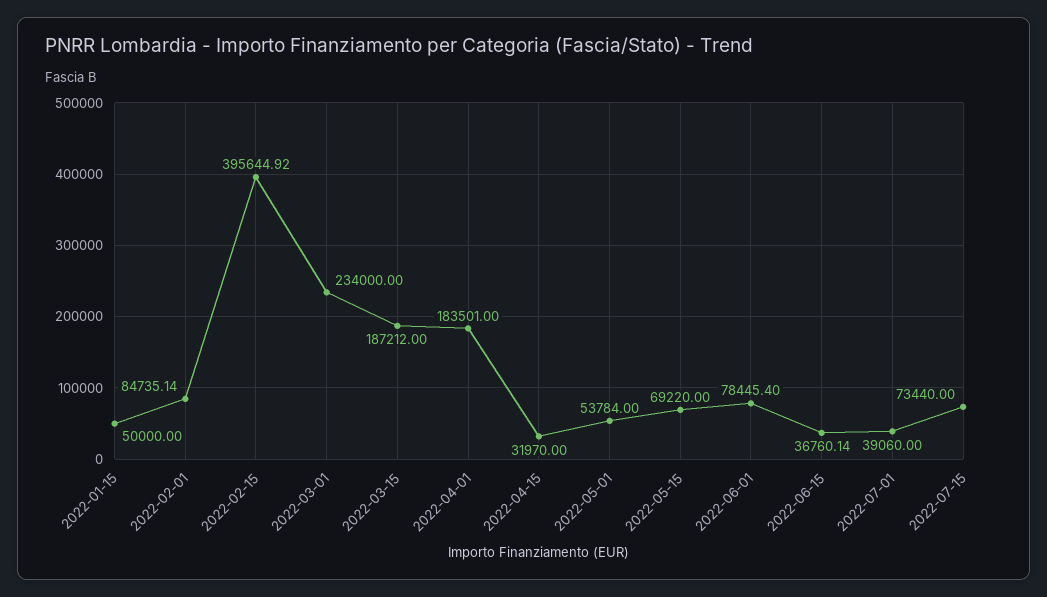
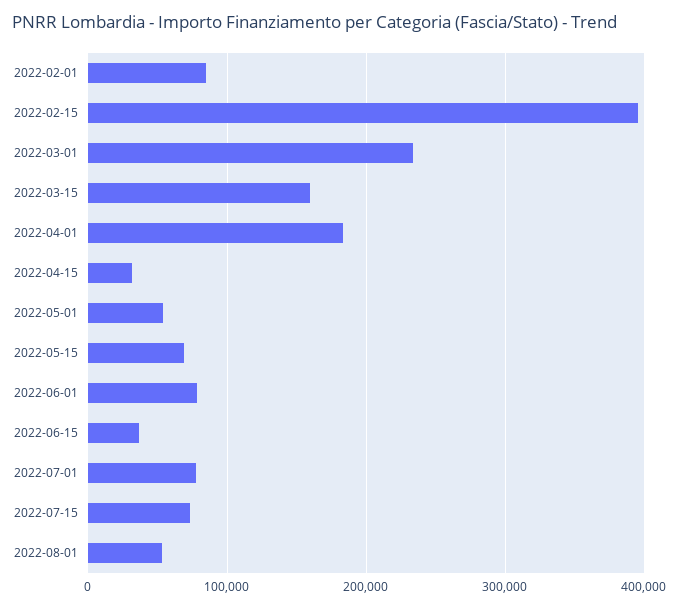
2022-01-15: 50000 -> none
2022-03-15: 187212 -> 160000
2022-07-01: 39060 -> 80000
2022-08-01: none -> 50000

